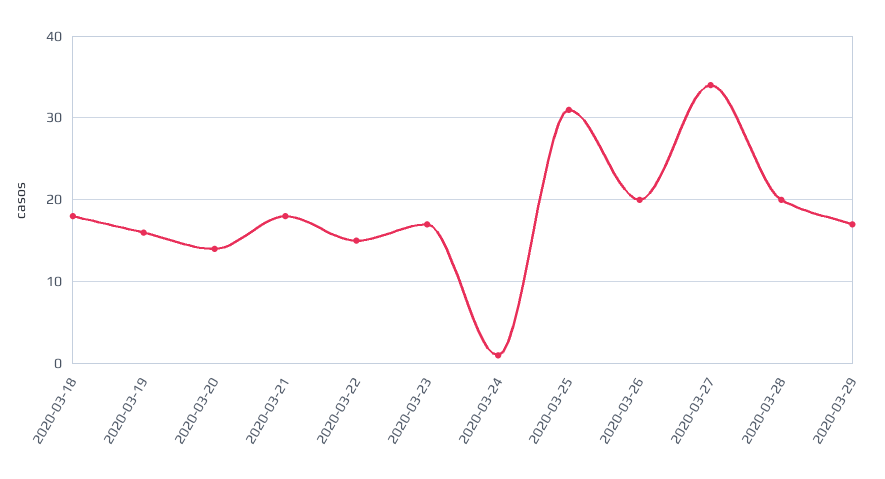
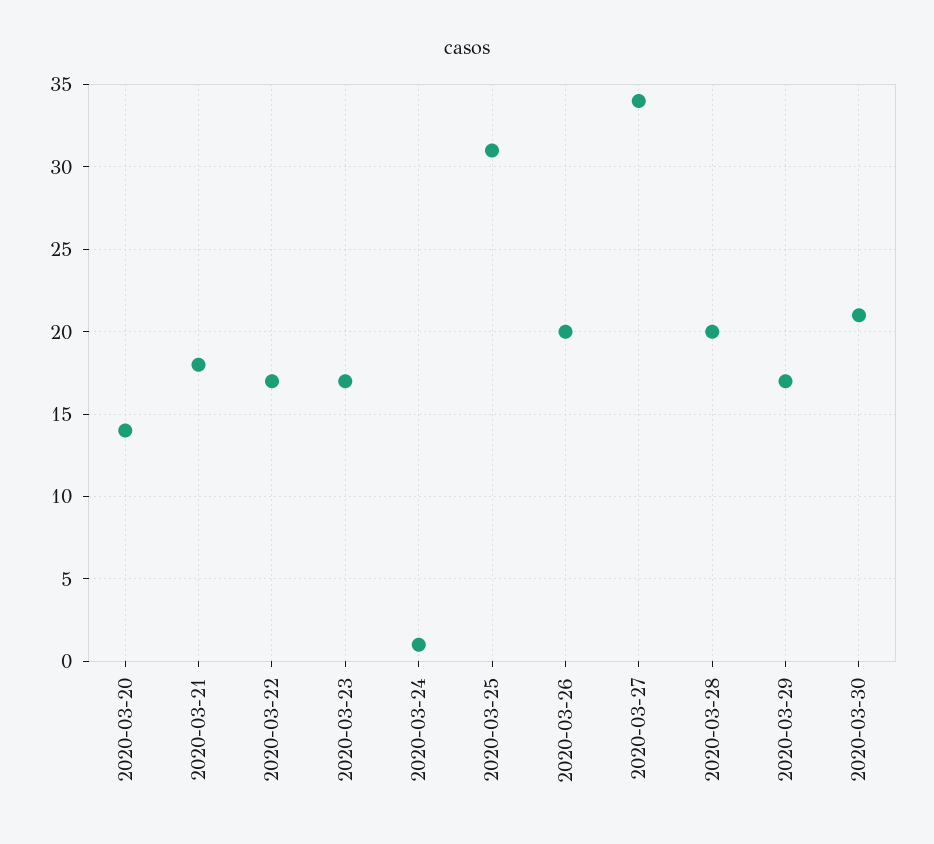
2020-03-18: 18 -> none
2020-03-19: 16 -> none
2020-03-22: 15 -> 17
2020-03-30: none -> 21

